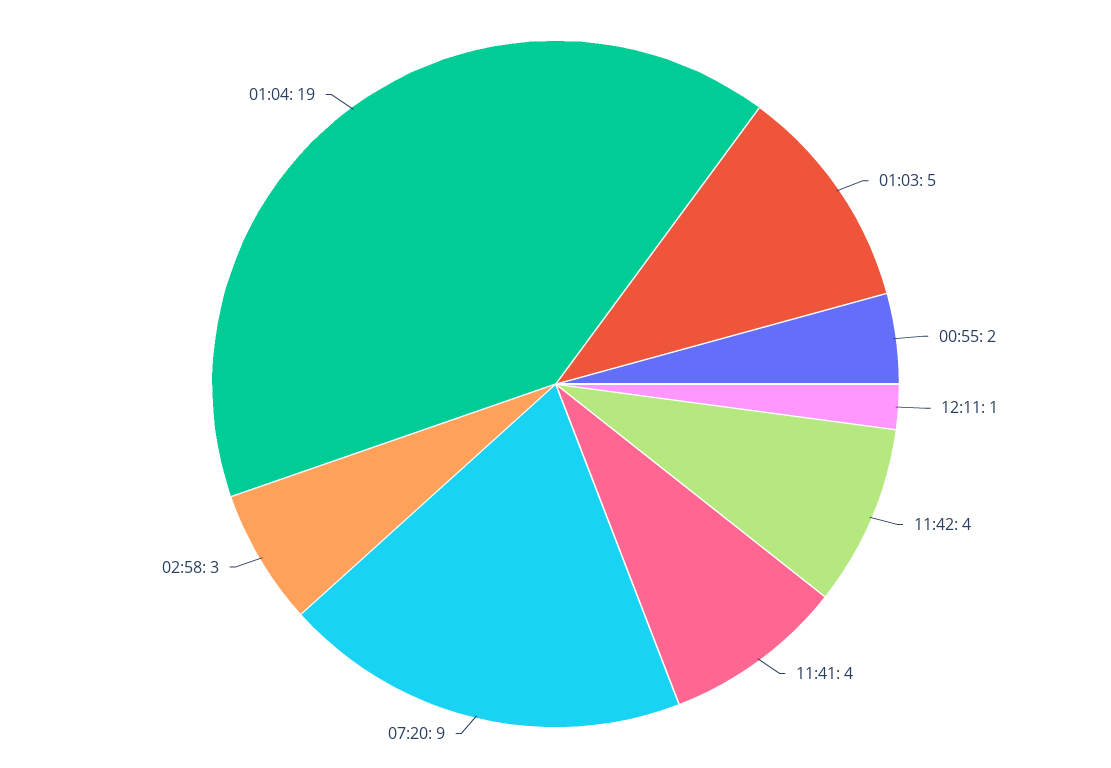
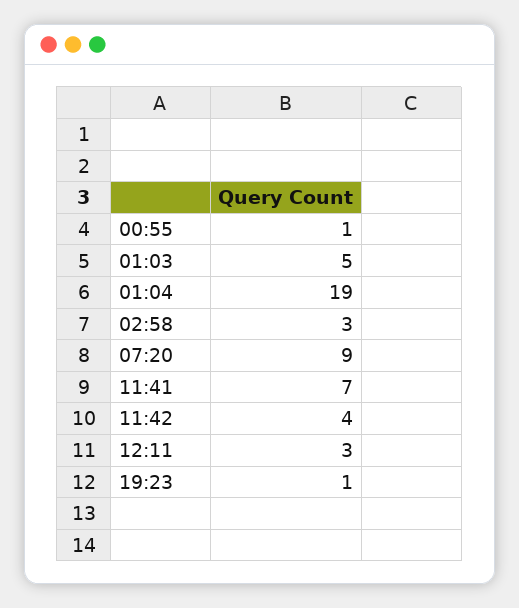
00:55: 2 -> 1
12:11: 1 -> 3
11:41: 4 -> 7
19:23: none -> 1

